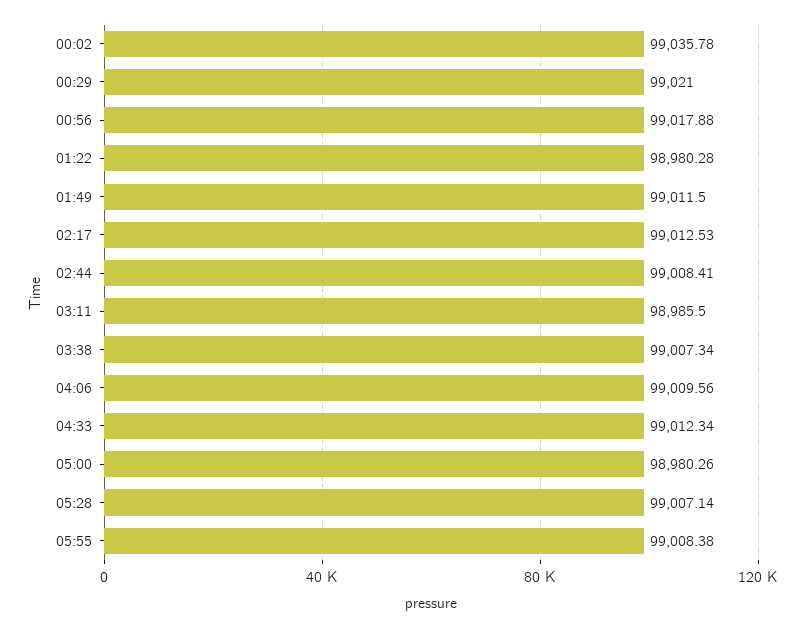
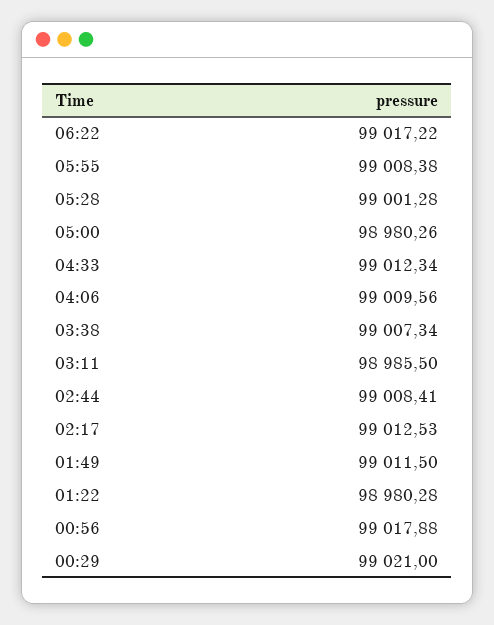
00:02: 99035.78 -> none
05:28: 99007.14 -> 99001.28
06:22: none -> 99017.22

